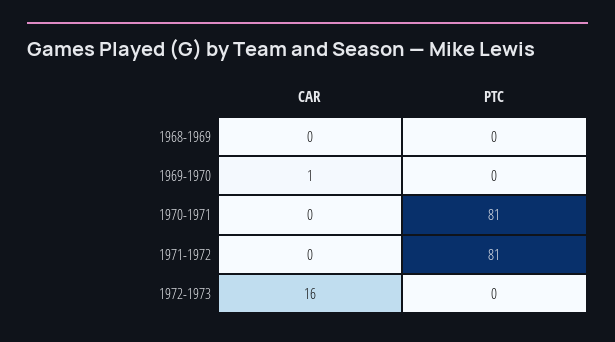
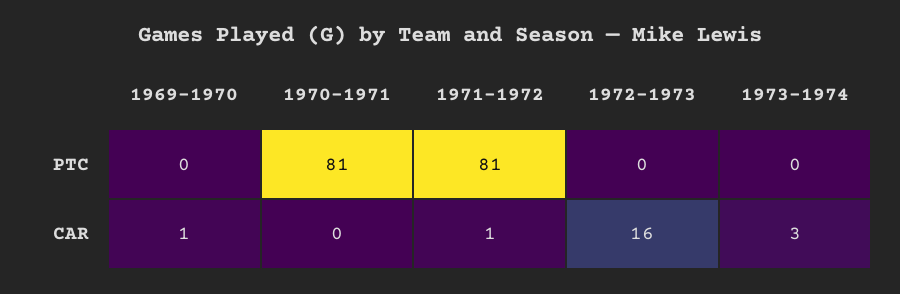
CAR, 1968-1969: 0 -> none
PTC, 1968-1969: 0 -> none
CAR, 1971-1972: 0 -> 1
PTC, 1973-1974: none -> 0
CAR, 1973-1974: none -> 3

